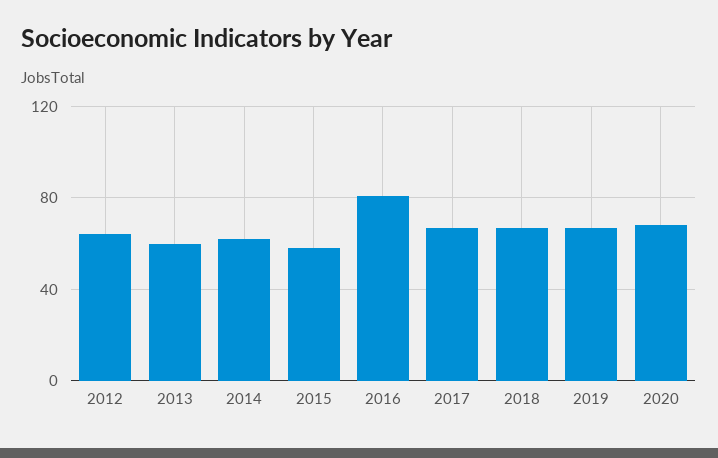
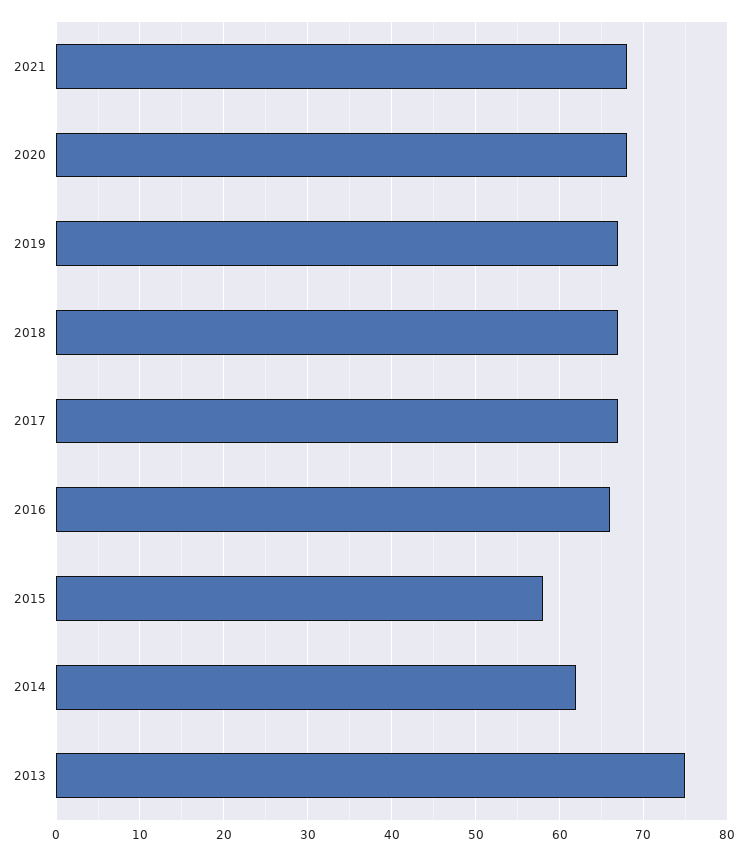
2012: 65 -> none
2013: 60 -> 75
2016: 80 -> 66
2021: none -> 68

